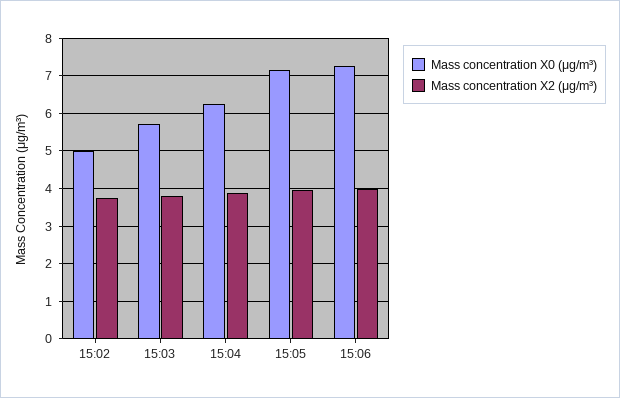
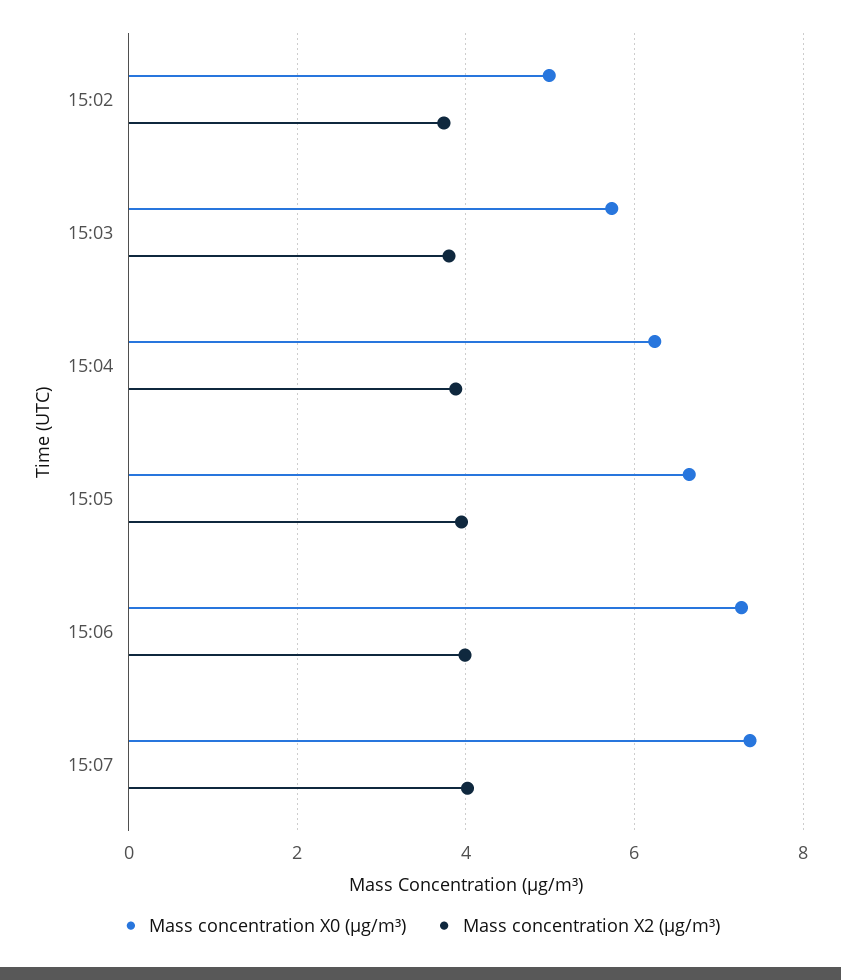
Mass concentration X0 (μg/m³), 15:05: 7.2 -> 6.6
Mass concentration X0 (μg/m³), 15:07: none -> 7.4
Mass concentration X2 (μg/m³), 15:07: none -> 4

